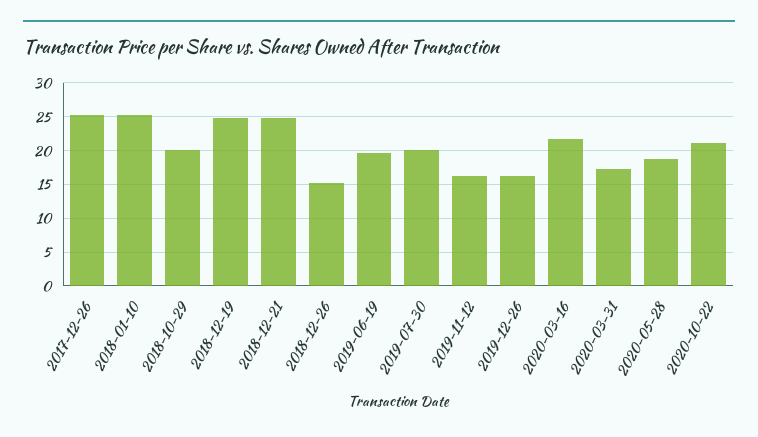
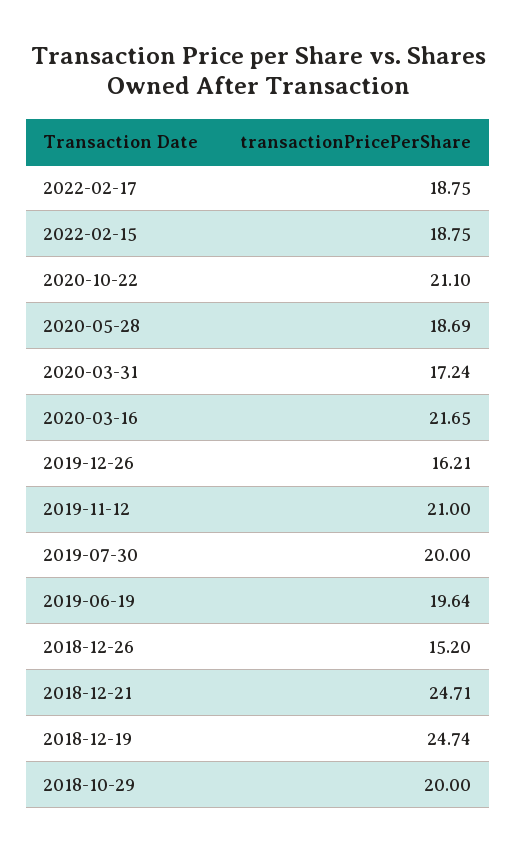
2017-12-26: 25 -> none
2018-01-10: 25 -> none
2019-11-12: 16 -> 21
2022-02-17: none -> 18.75
2022-02-15: none -> 18.75

